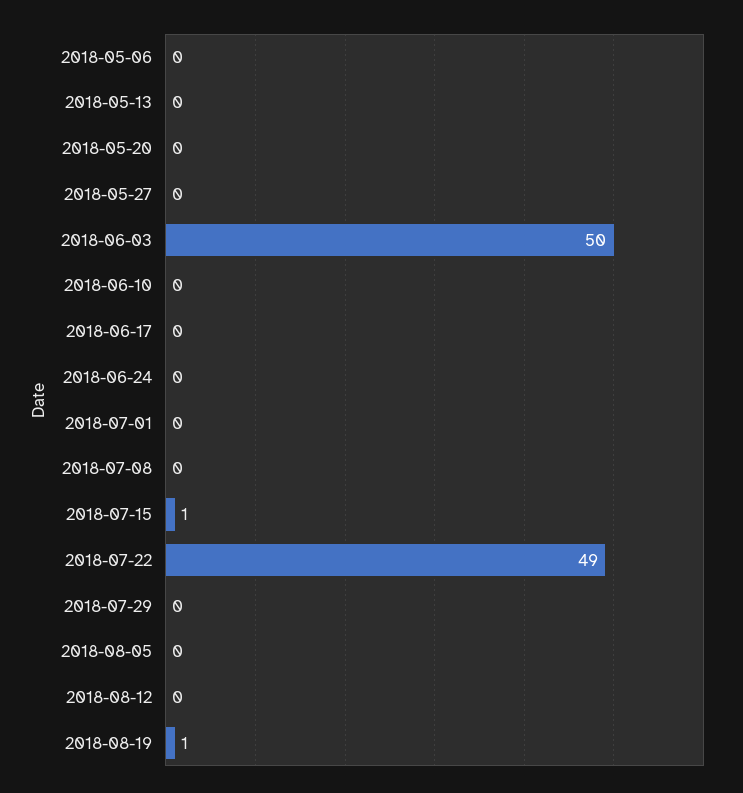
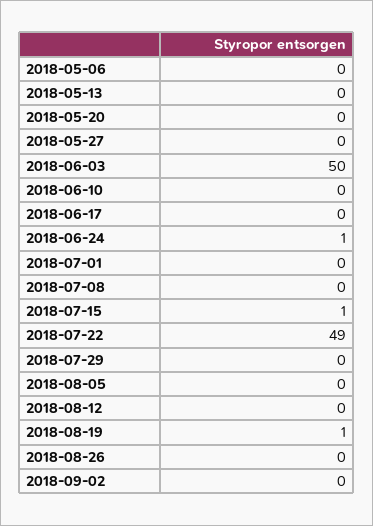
2018-06-24: 0 -> 1
2018-08-26: none -> 0
2018-09-02: none -> 0

